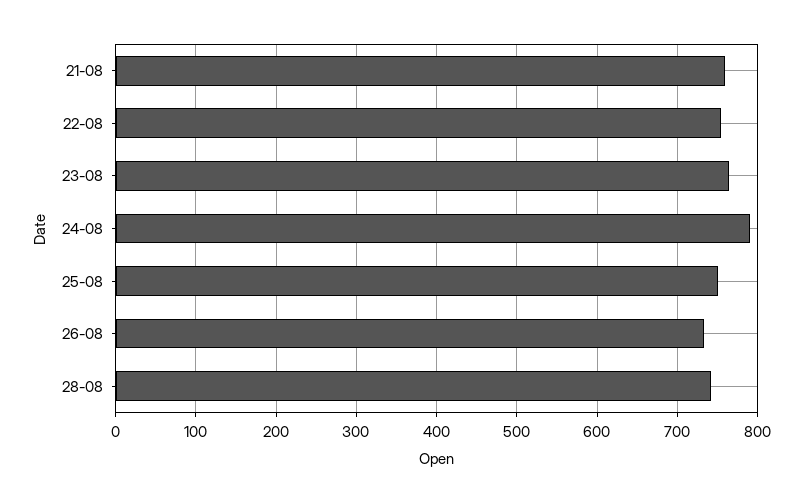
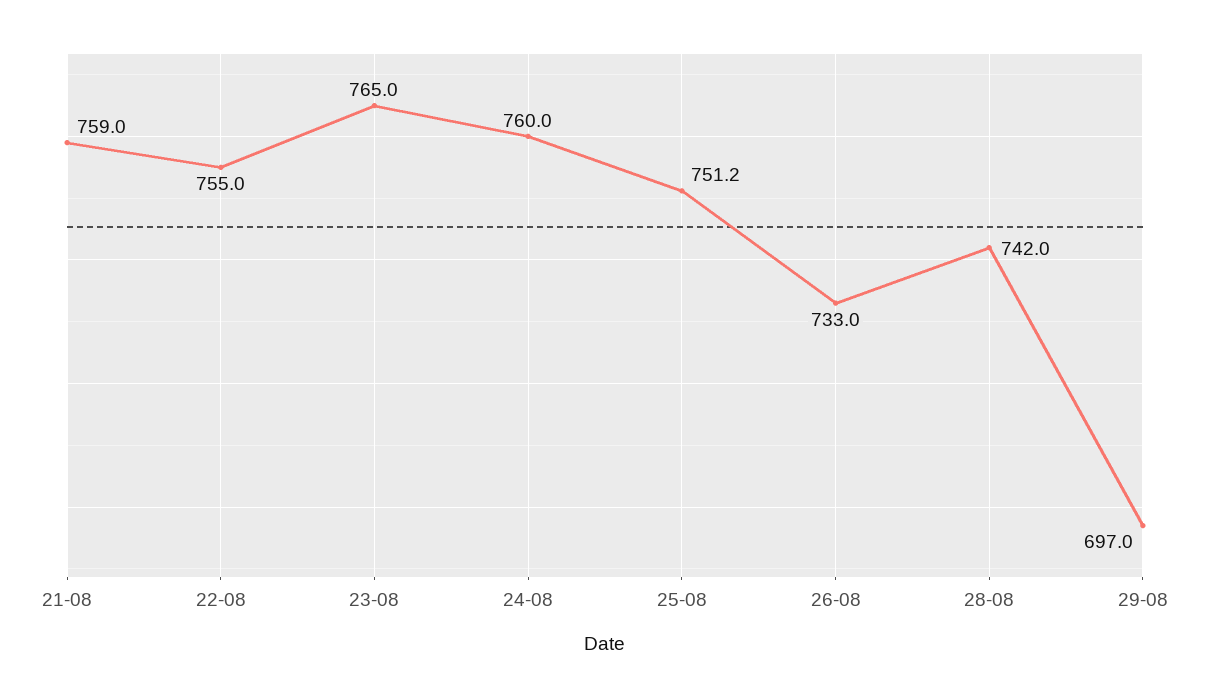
24-08: 790 -> 760
29-08: none -> 697

